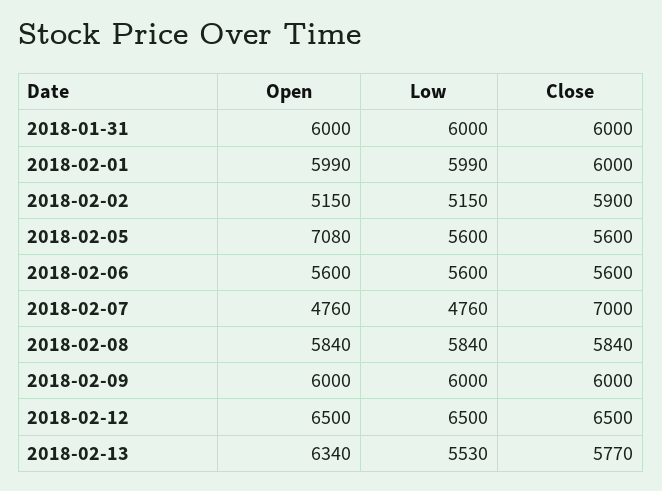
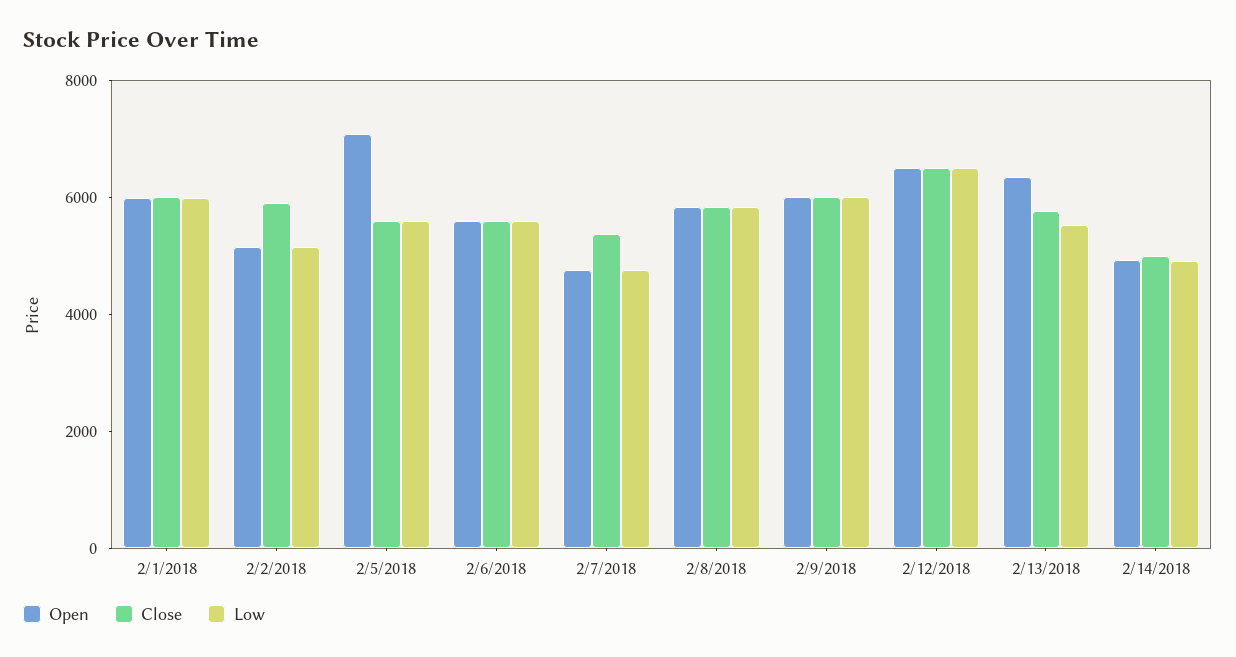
Open, 2018-01-31: 6000 -> none
Low, 2018-01-31: 6000 -> none
Close, 2018-01-31: 6000 -> none
Close, 2018-02-07: 7000 -> 5500
Open, 2/14/2018: none -> 5000
Close, 2/14/2018: none -> 5000
Low, 2/14/2018: none -> 5000

